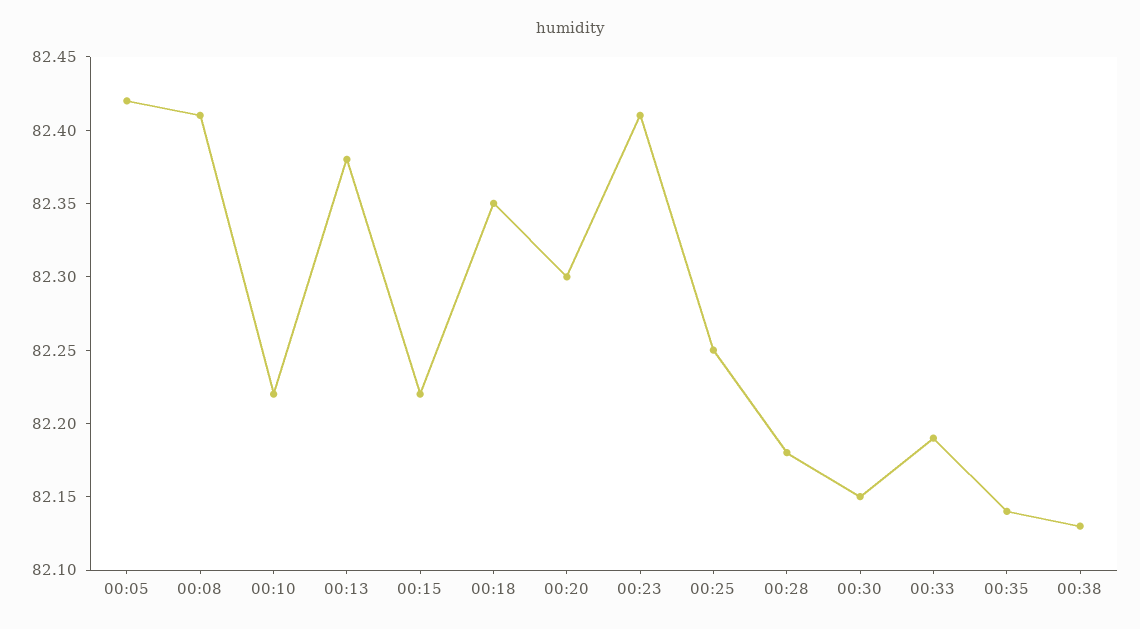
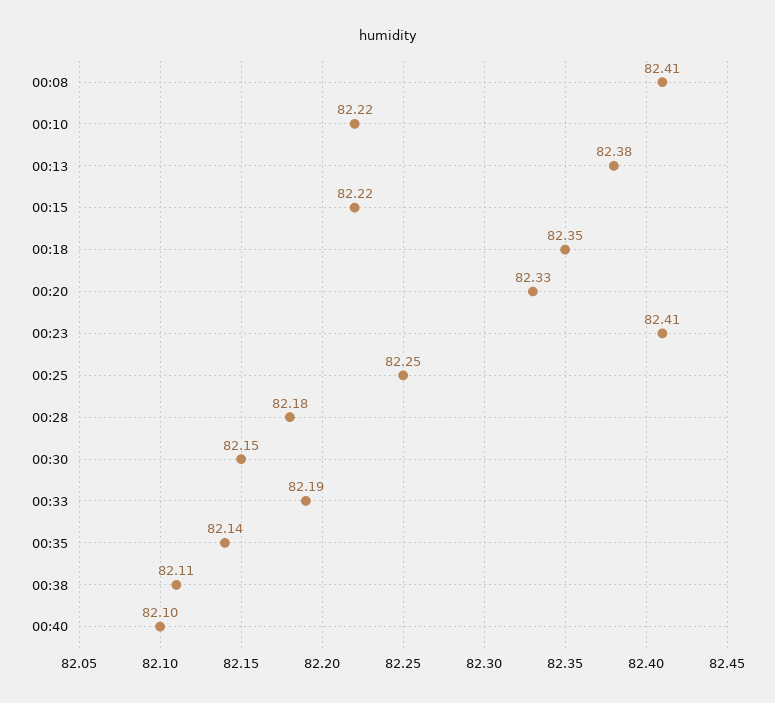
00:05: 82.42 -> none
00:20: 82.3 -> 82.33
00:38: 82.13 -> 82.11
00:40: none -> 82.1

